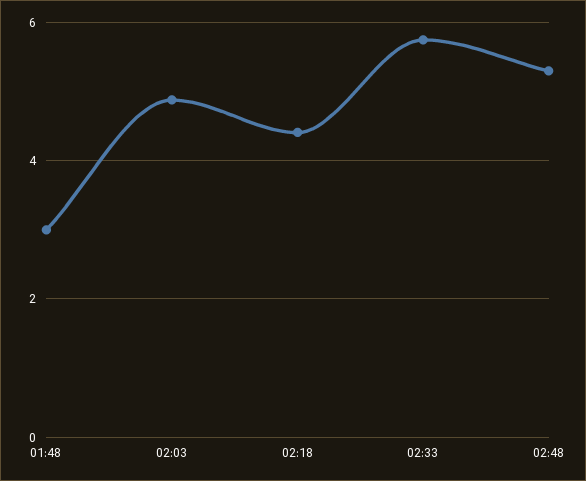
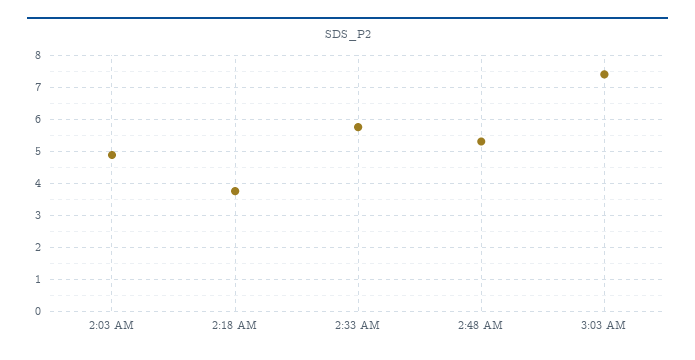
01:48: 3 -> none
02:18: 4.4 -> 3.8
3:03 AM: none -> 7.4

